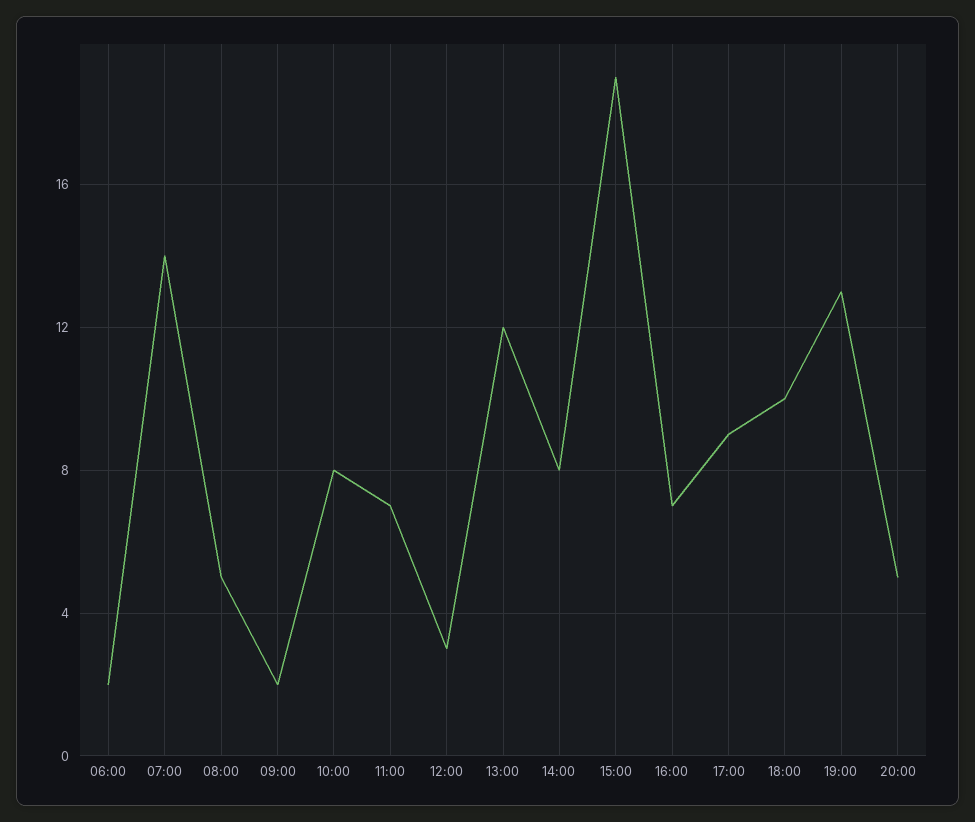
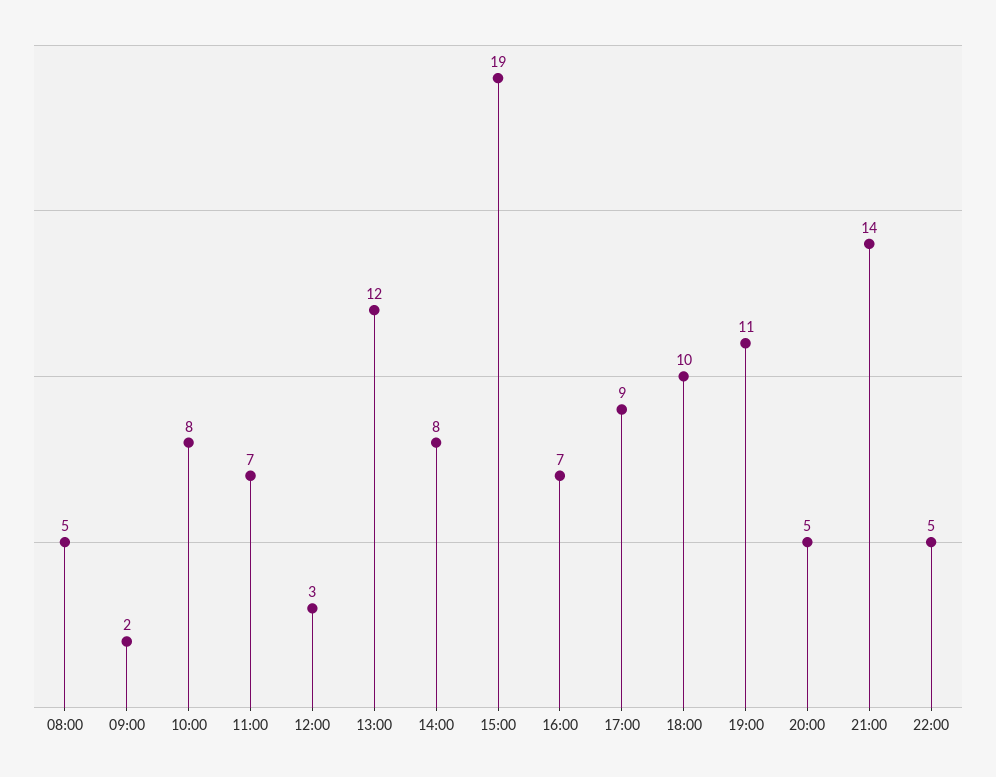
06:00: 2 -> none
07:00: 14 -> none
19:00: 13 -> 11
21:00: none -> 14
22:00: none -> 5

